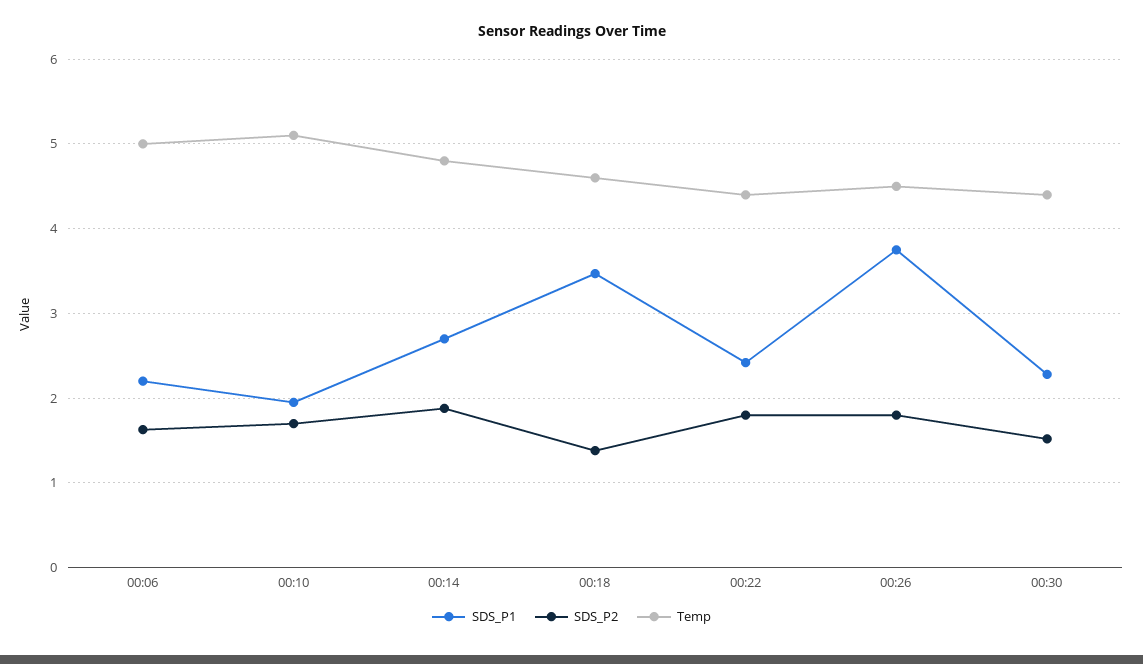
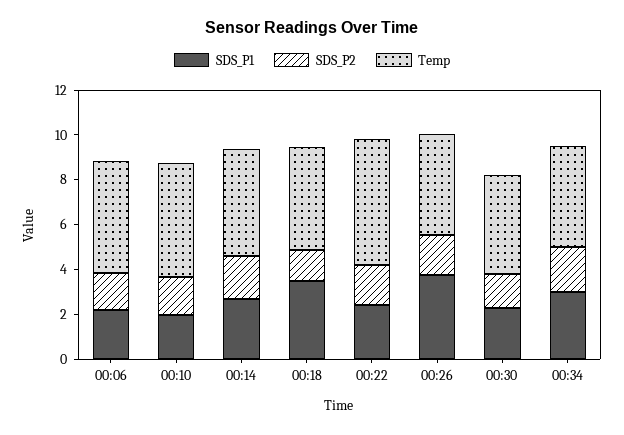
Temp, 00:22: 4.4 -> 5.5
SDS_P1, 00:34: none -> 3
SDS_P2, 00:34: none -> 2
Temp, 00:34: none -> 4.5

